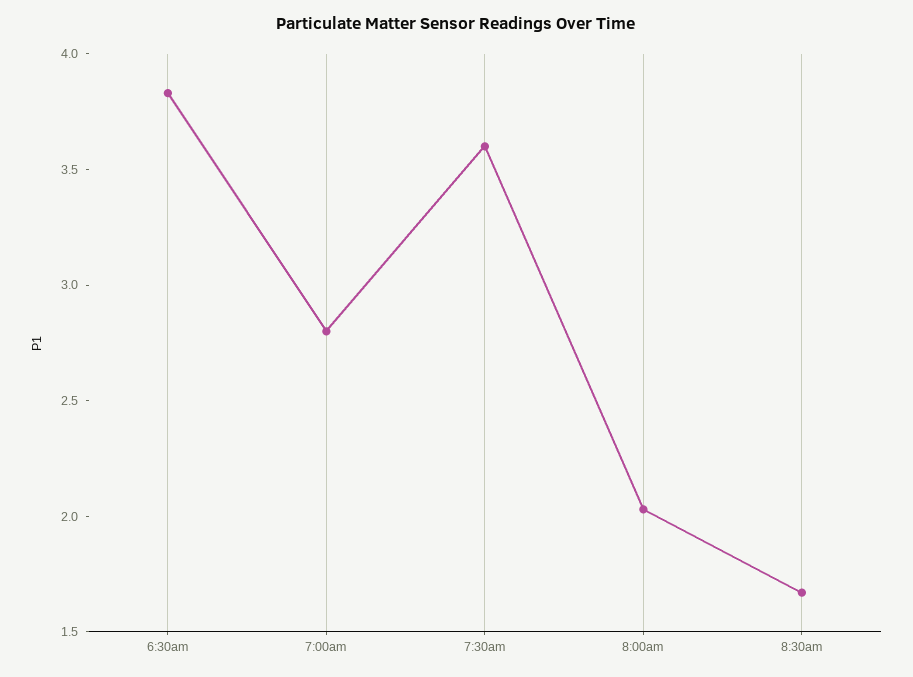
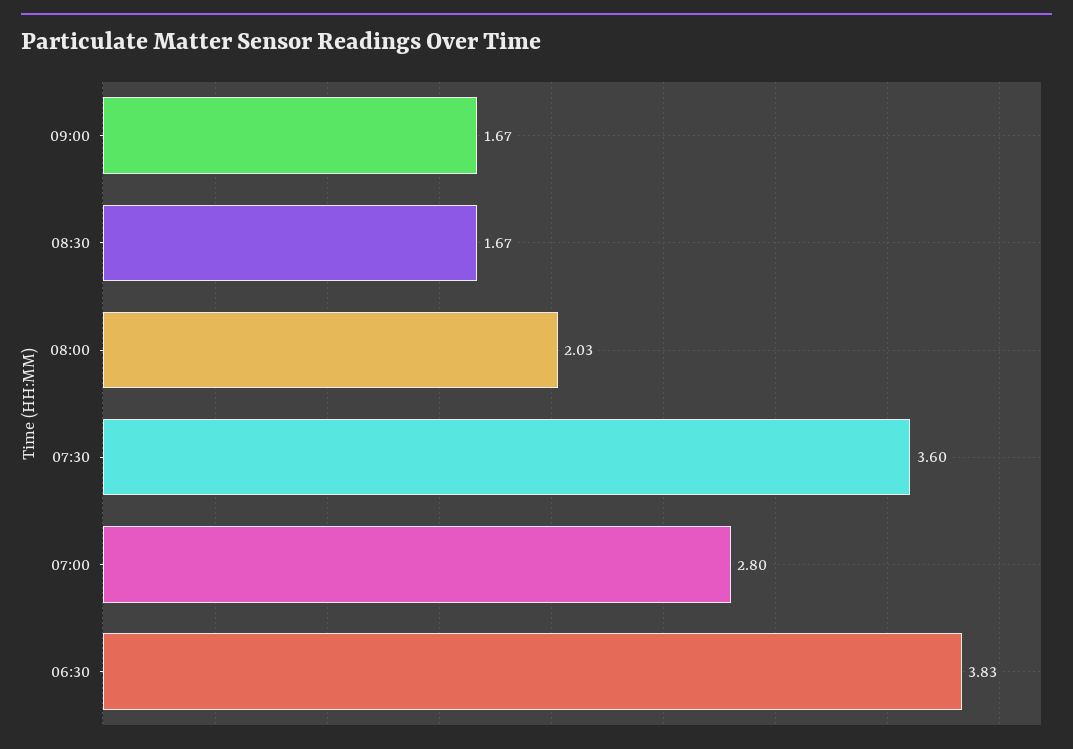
09:00: none -> 1.67

